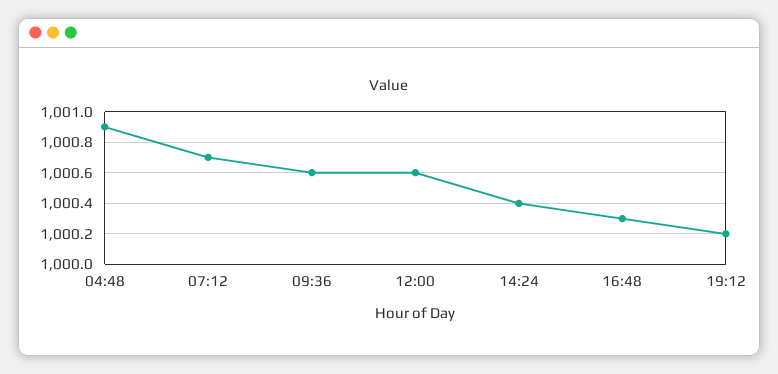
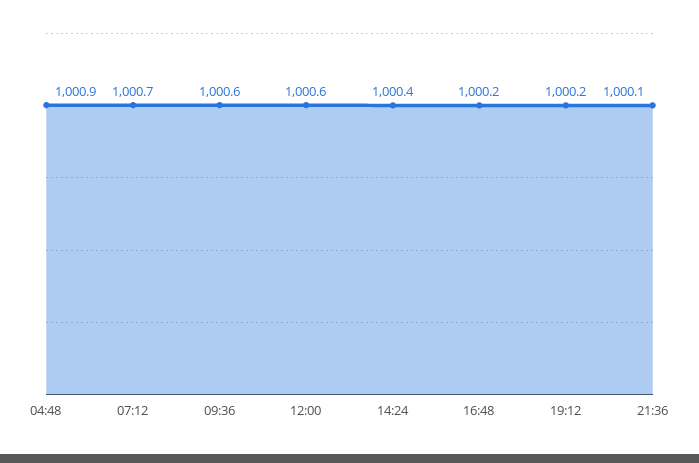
16:48: 1000.3 -> 1000.2
21:36: none -> 1000.1

